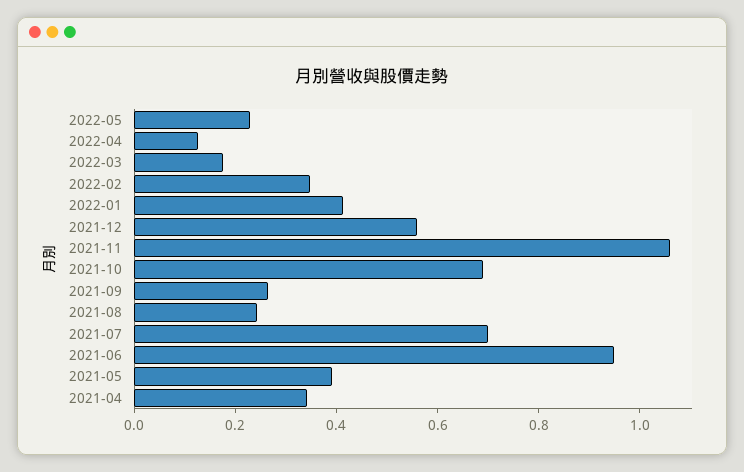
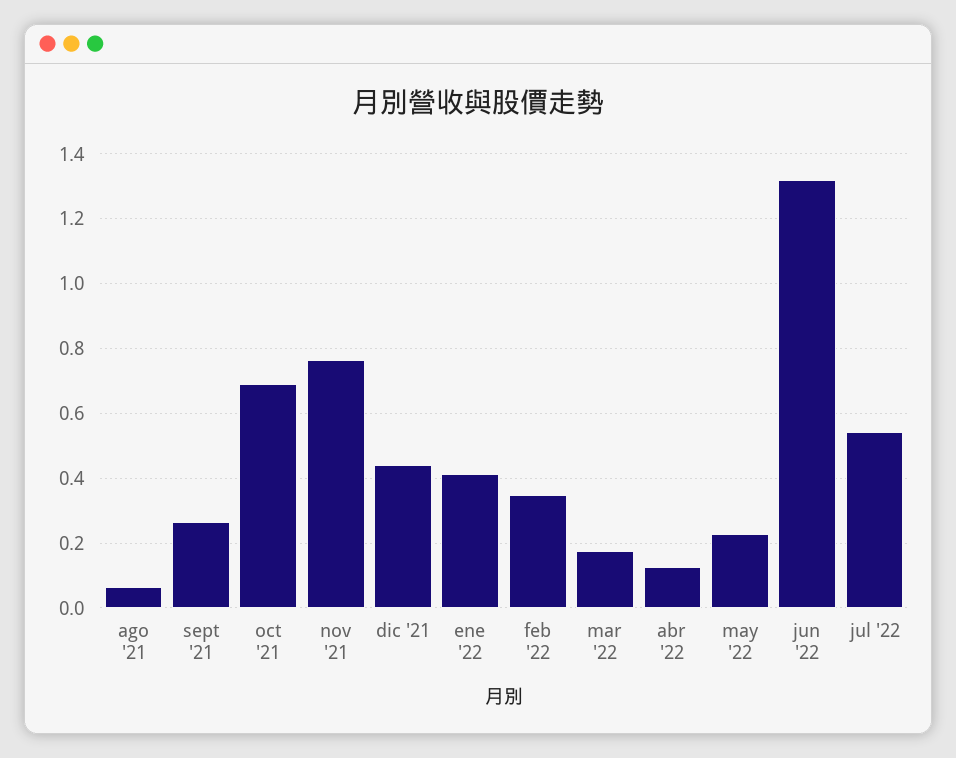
2021-12: 0.55 -> 0.44
2021-11: 1.05 -> 0.76
2021-08: 0.25 -> 0.06
2021-07: 0.7 -> none
2021-06: 0.95 -> none
2021-05: 0.4 -> none
2021-04: 0.35 -> none
jun '22: none -> 1.32
jul '22: none -> 0.54

